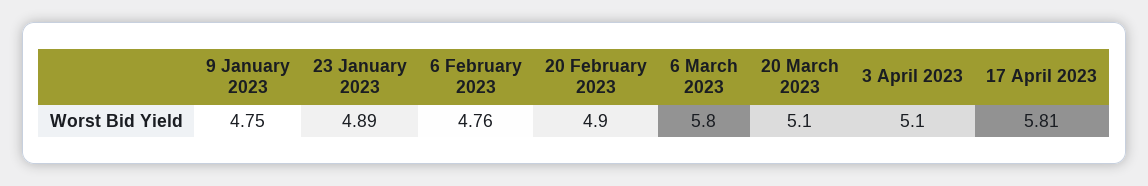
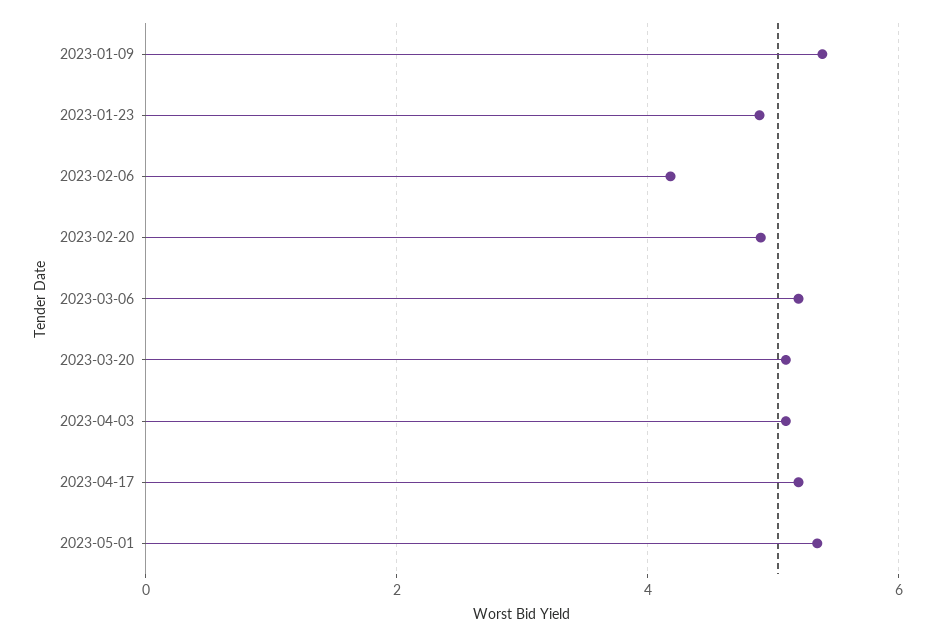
9 January 2023: 4.75 -> 5.4
6 February 2023: 4.76 -> 4.2
6 March 2023: 5.8 -> 5.2
17 April 2023: 5.81 -> 5.2
2023-05-01: none -> 5.4

